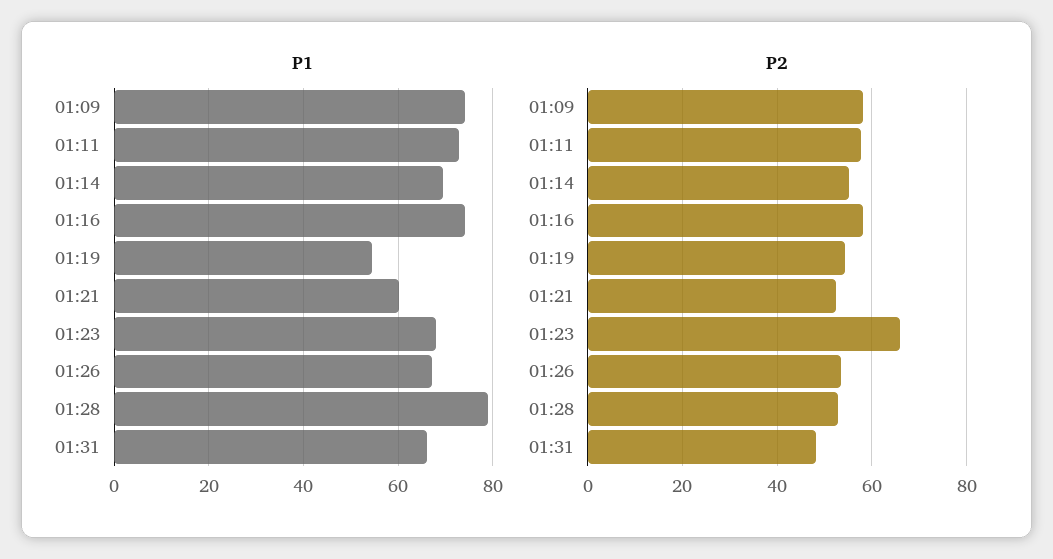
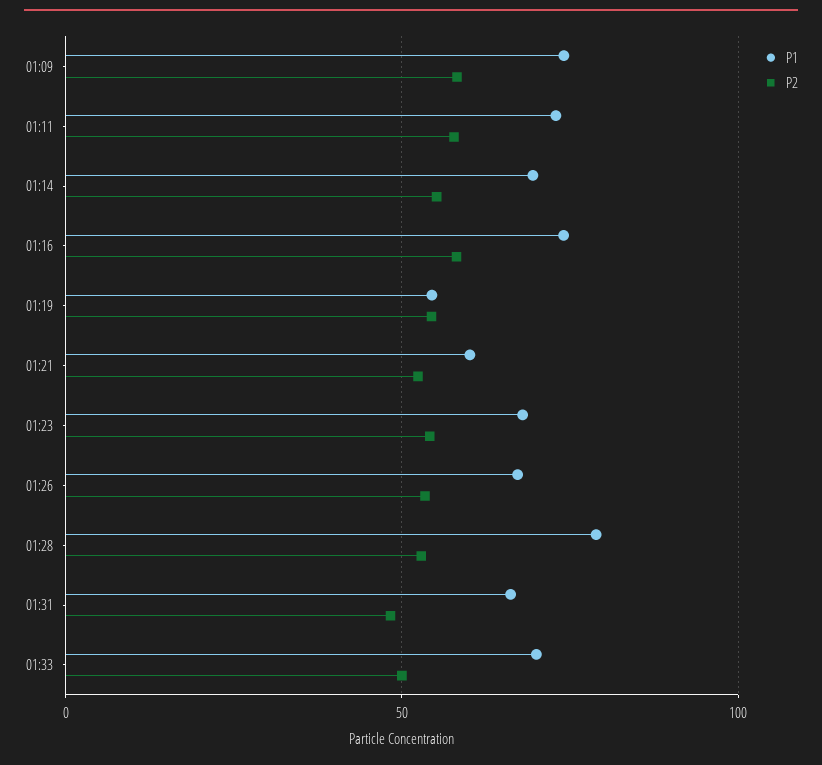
P2, 01:23: 66 -> 55
P1, 01:33: none -> 70
P2, 01:33: none -> 50

